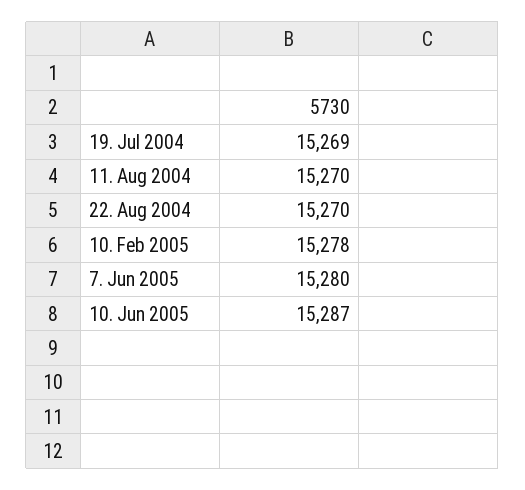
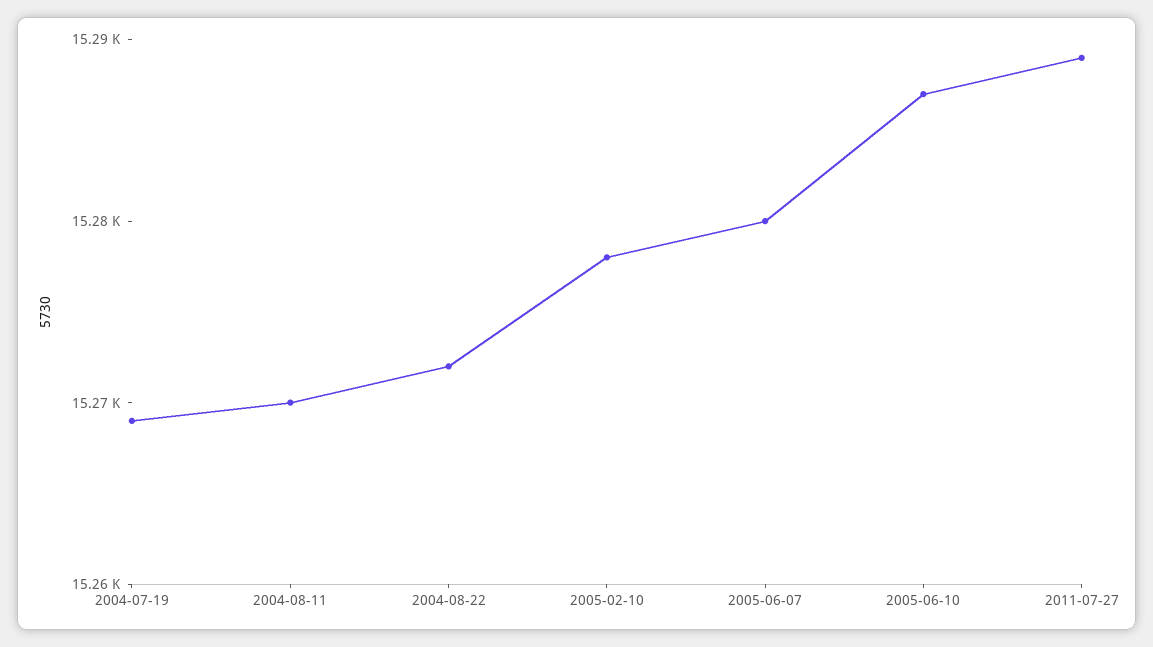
22. Aug 2004: 15270 -> 15272
2011-07-27: none -> 15289

